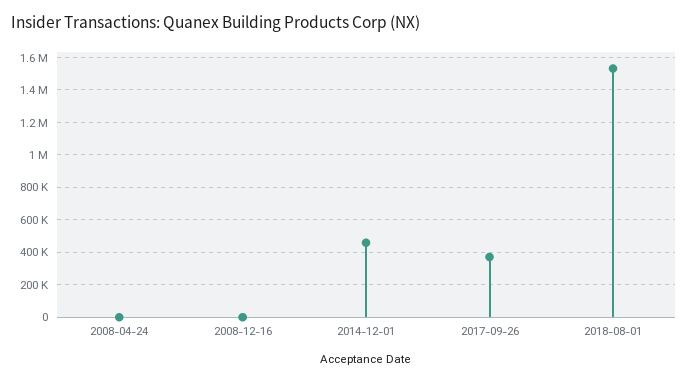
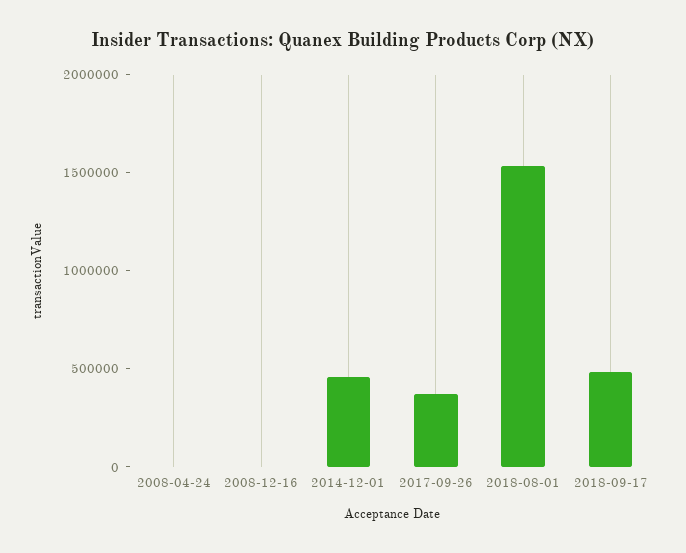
2018-09-17: none -> 500000

